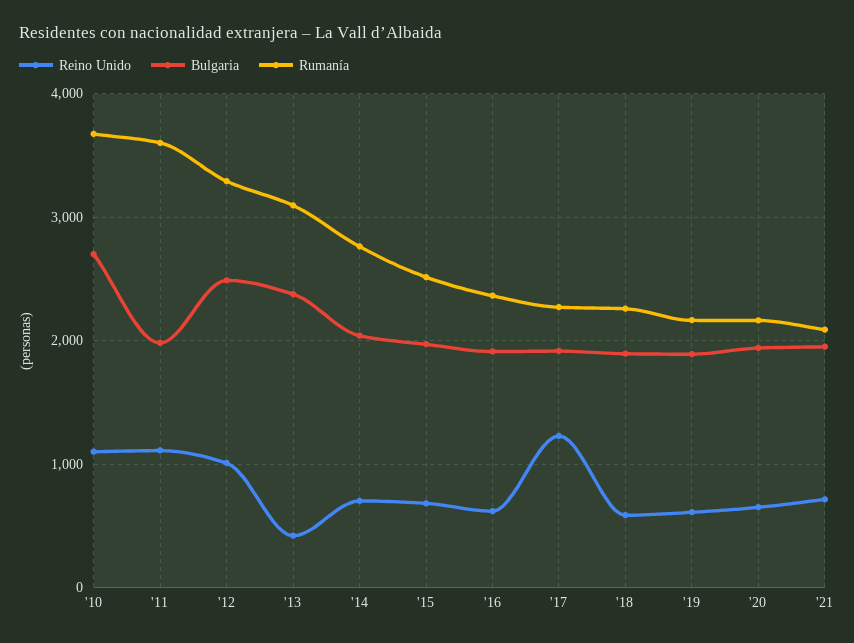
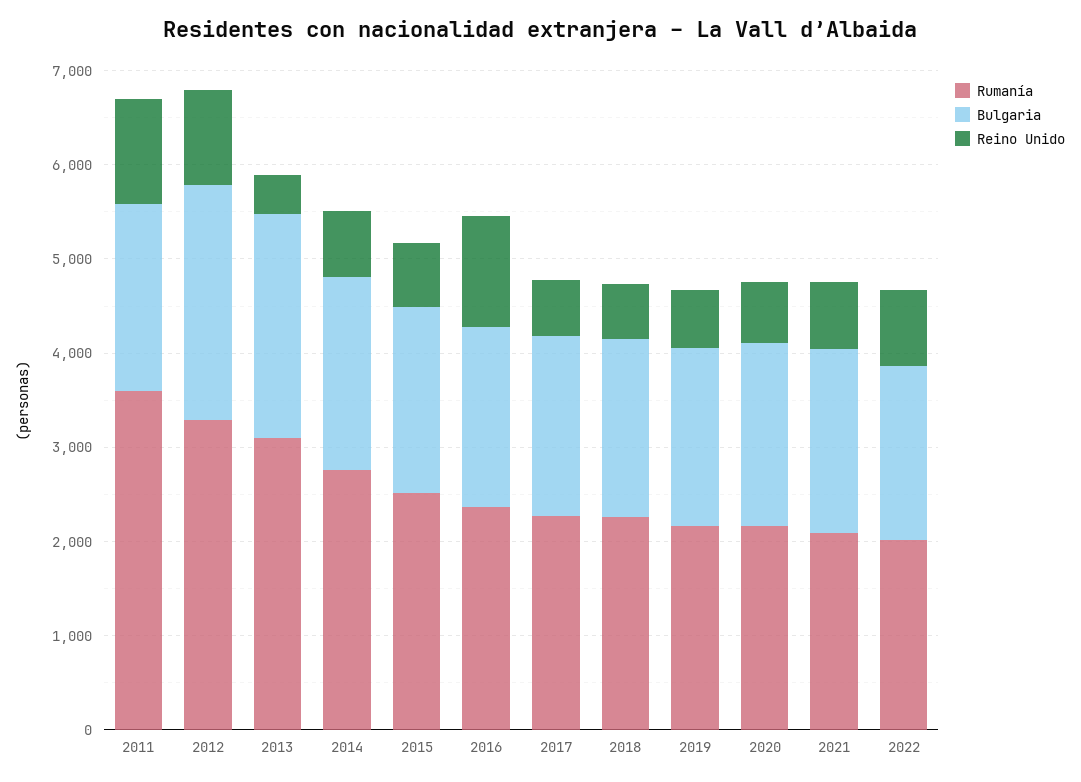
Reino Unido, '10: 1100 -> none
Bulgaria, '10: 2700 -> none
Rumanía, '10: 3700 -> none
Reino Unido, '16: 600 -> 1200
Reino Unido, '17: 1200 -> 600
Rumanía, 2022: none -> 2000
Bulgaria, 2022: none -> 1800
Reino Unido, 2022: none -> 800

